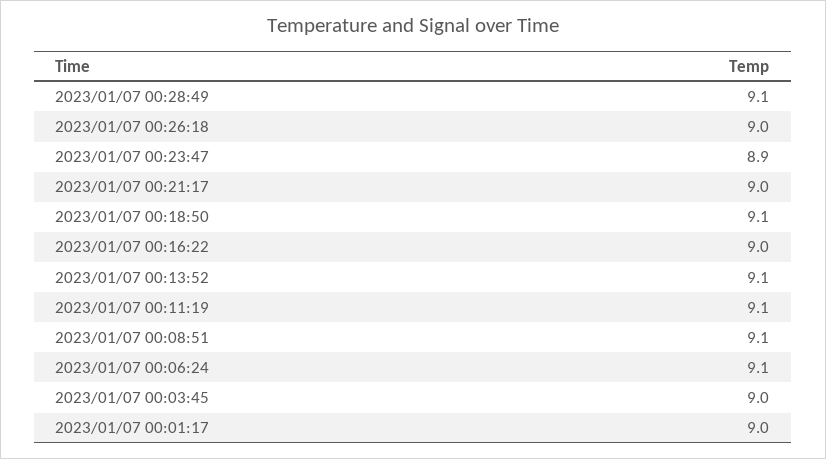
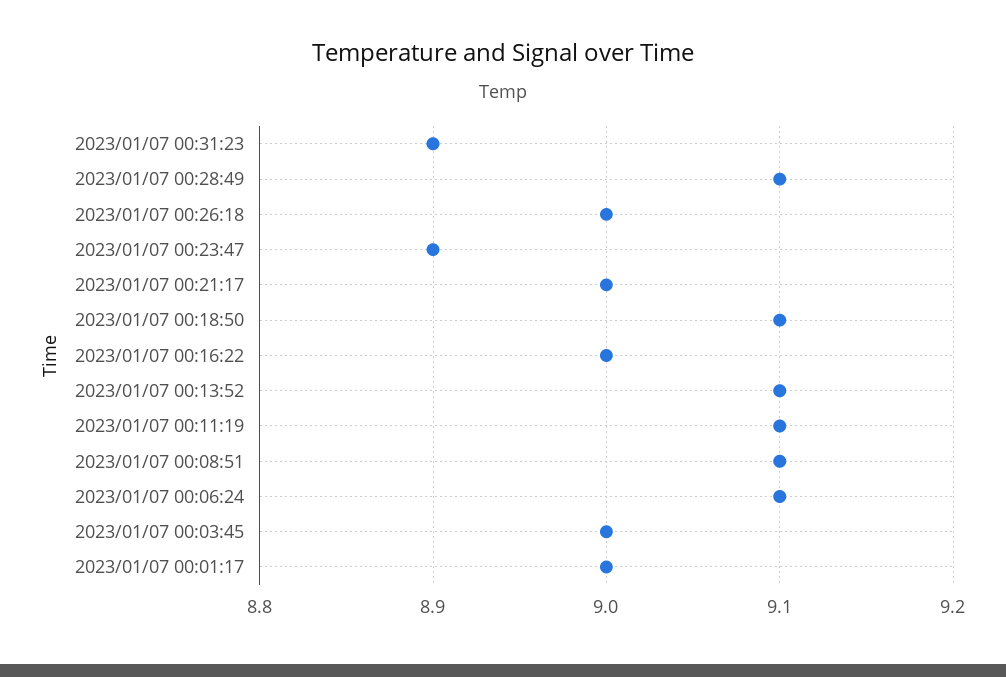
2023/01/07 00:31:23: none -> 8.9

